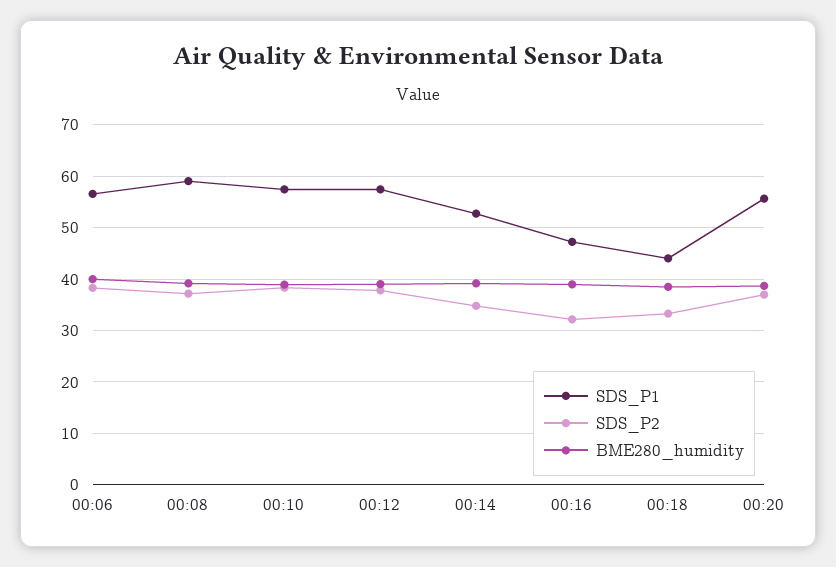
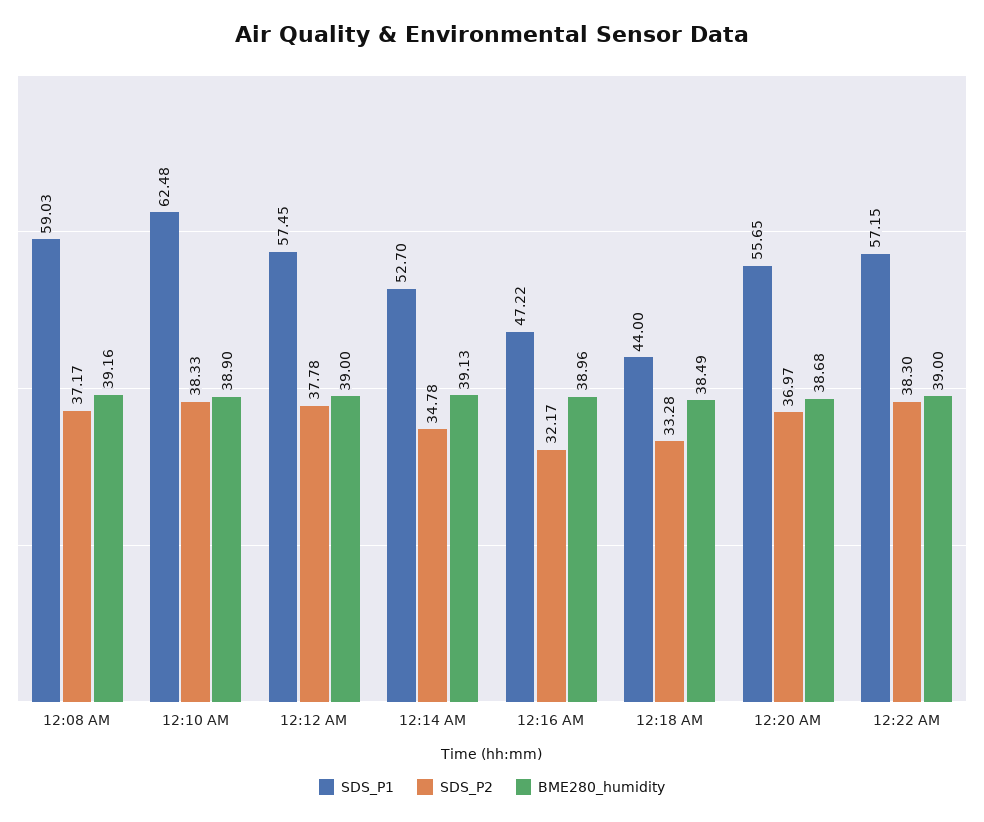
SDS_P1, 00:06: 56 -> none
SDS_P2, 00:06: 38 -> none
BME280_humidity, 00:06: 40 -> none
SDS_P1, 00:10: 58 -> 62.48
SDS_P1, 12:22 AM: none -> 57.15
SDS_P2, 12:22 AM: none -> 38.3
BME280_humidity, 12:22 AM: none -> 39

